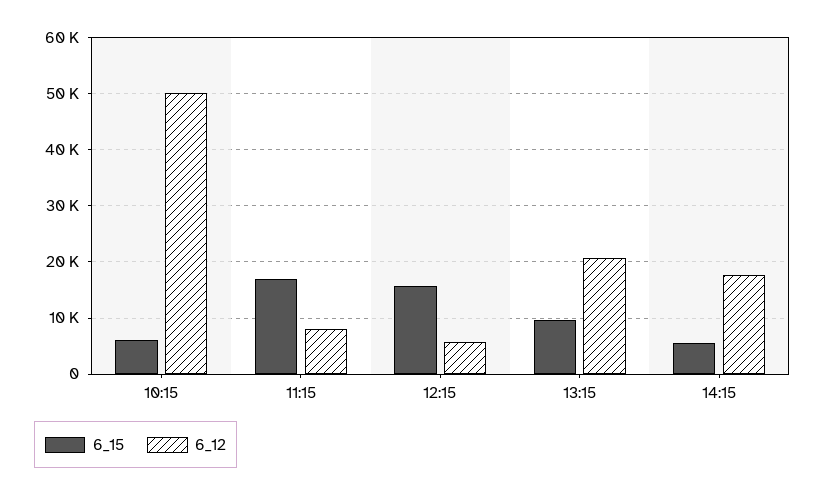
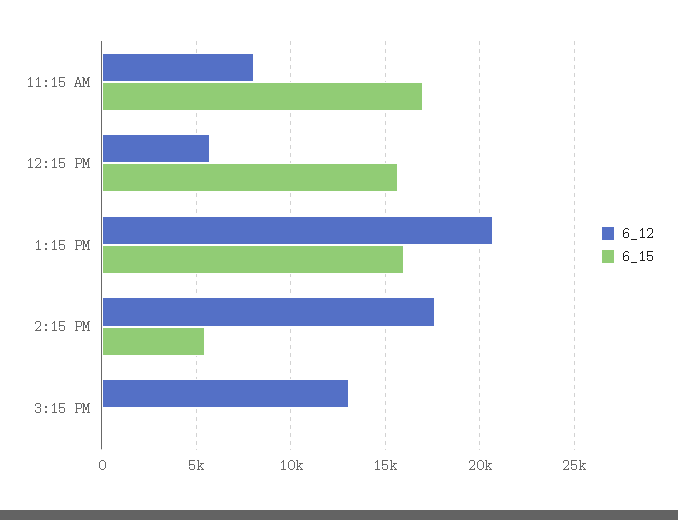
6_15, 10:15: 6000 -> none
6_12, 10:15: 50000 -> none
6_15, 13:15: 10000 -> 16000
6_12, 3:15 PM: none -> 13000
6_15, 3:15 PM: none -> 0

